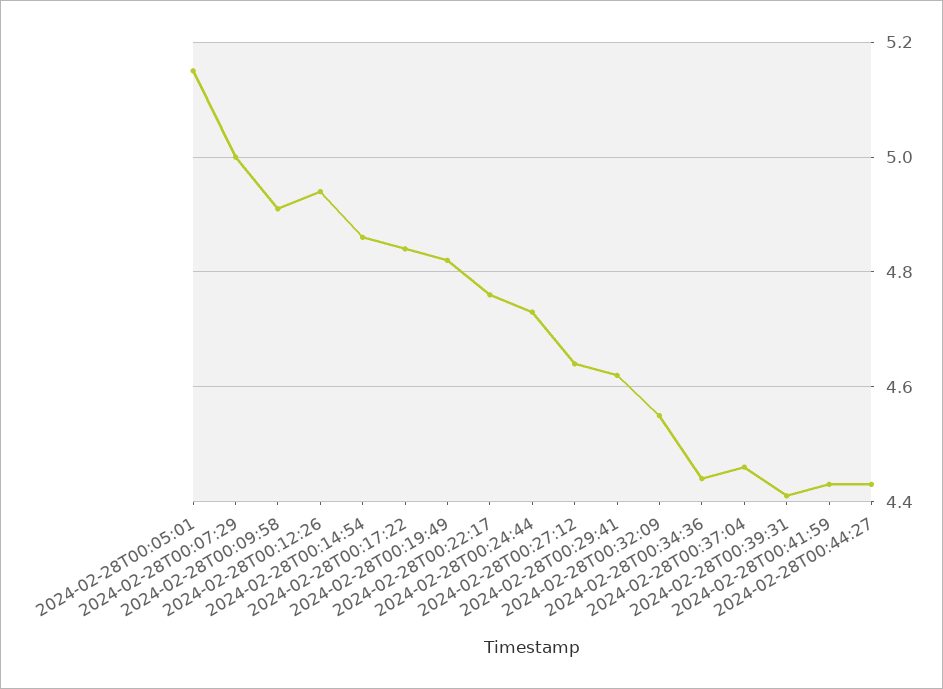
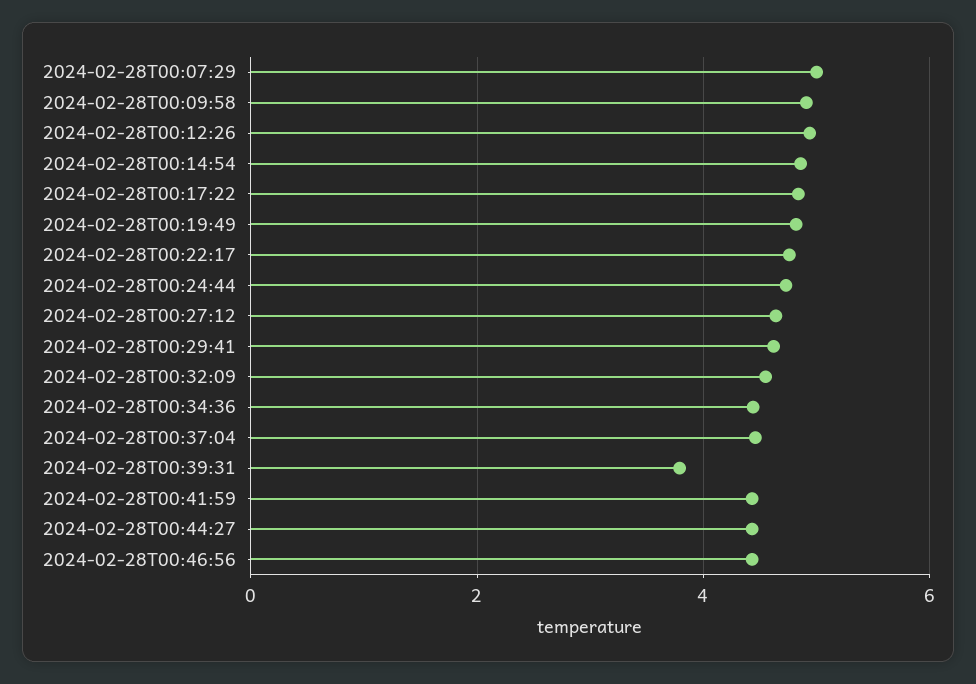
2024-02-28T00:05:01: 5.15 -> none
2024-02-28T00:39:31: 4.4 -> 3.8
2024-02-28T00:46:56: none -> 4.4

